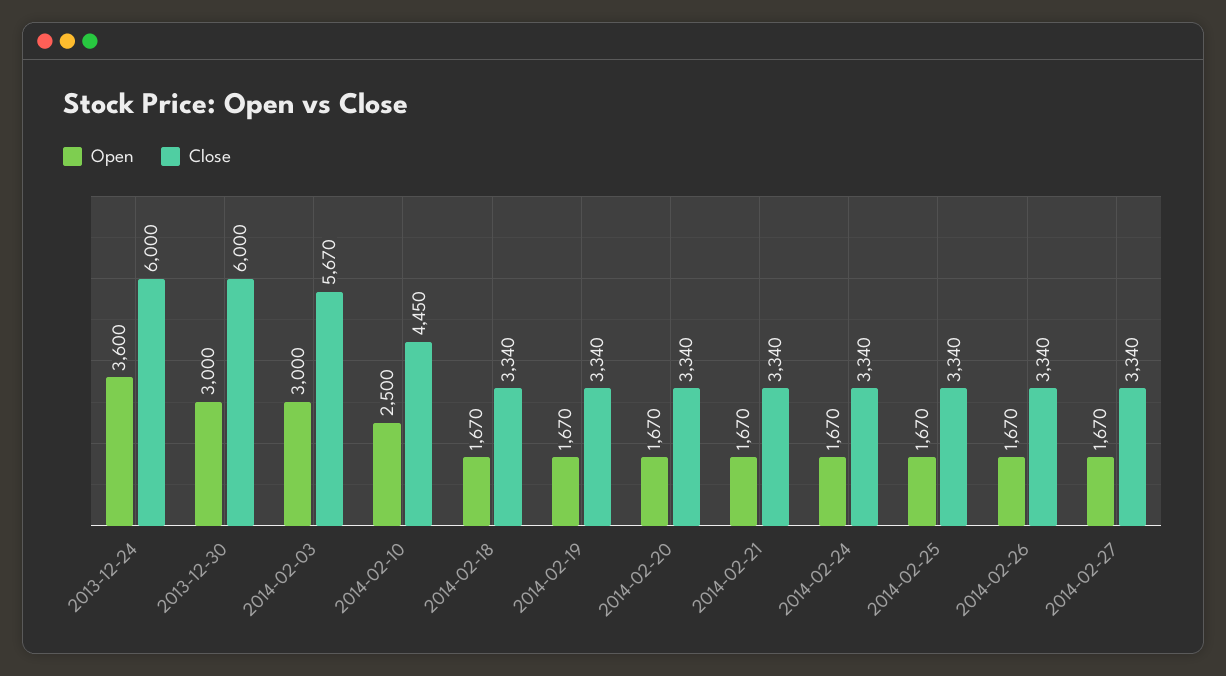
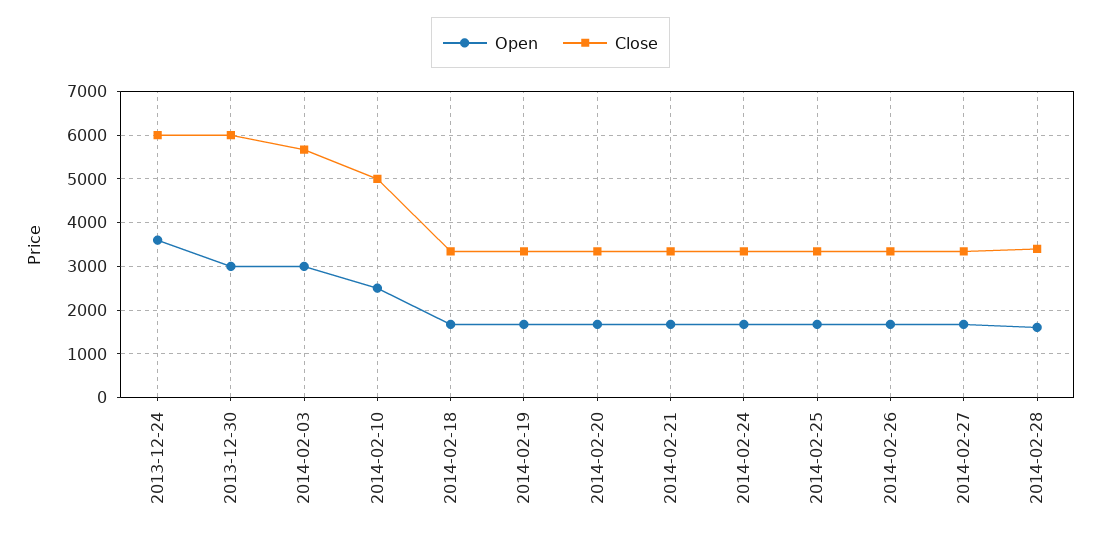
Close, 2014-02-10: 4450 -> 5000
Open, 2014-02-28: none -> 1600
Close, 2014-02-28: none -> 3400

